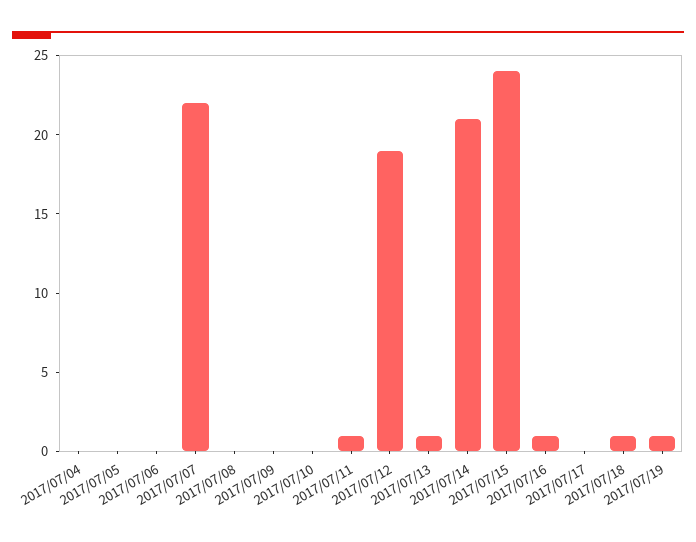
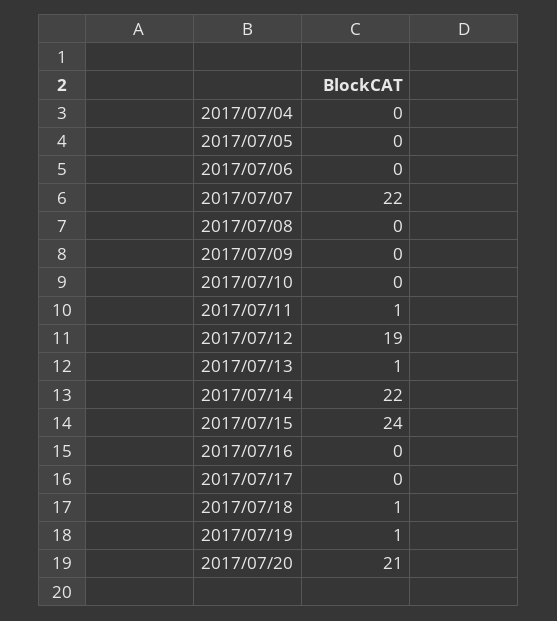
2017/07/14: 21 -> 22
2017/07/16: 1 -> 0
2017/07/20: none -> 21

